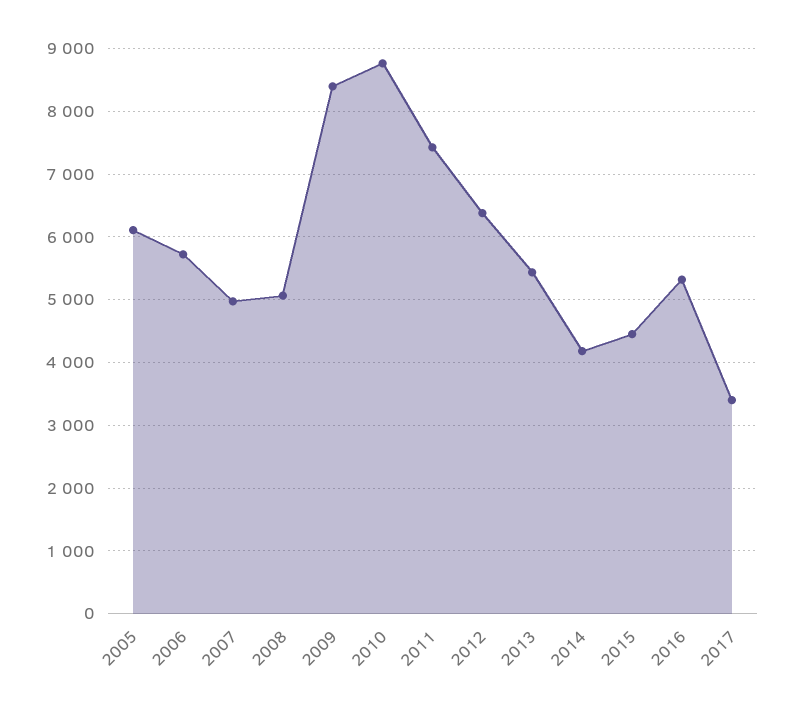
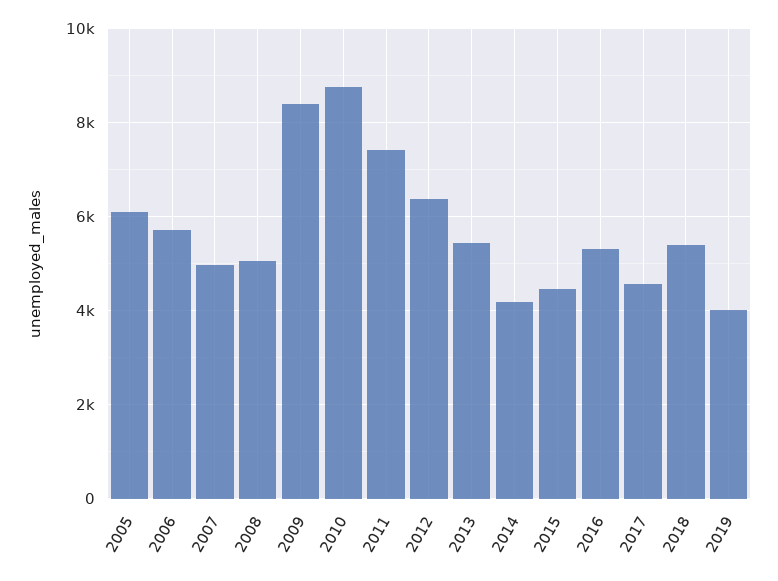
2017: 3400 -> 4600
2018: none -> 5400
2019: none -> 4000

